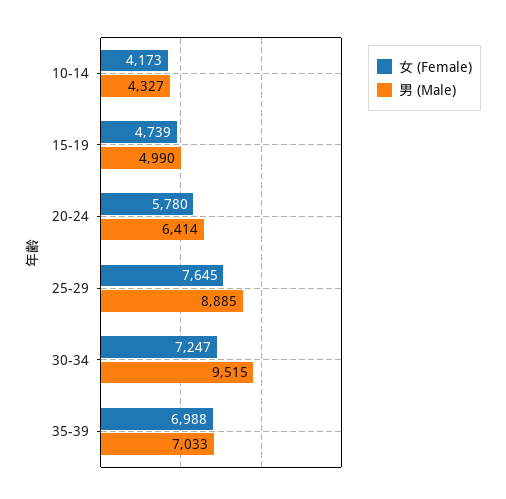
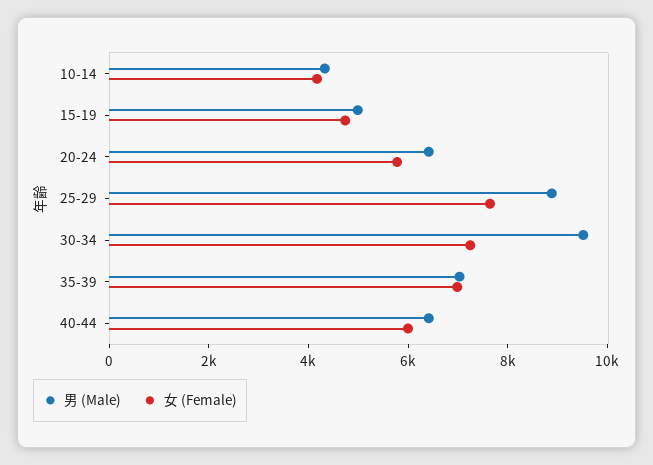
男 (Male), 40-44: none -> 6500
女 (Female), 40-44: none -> 6000

